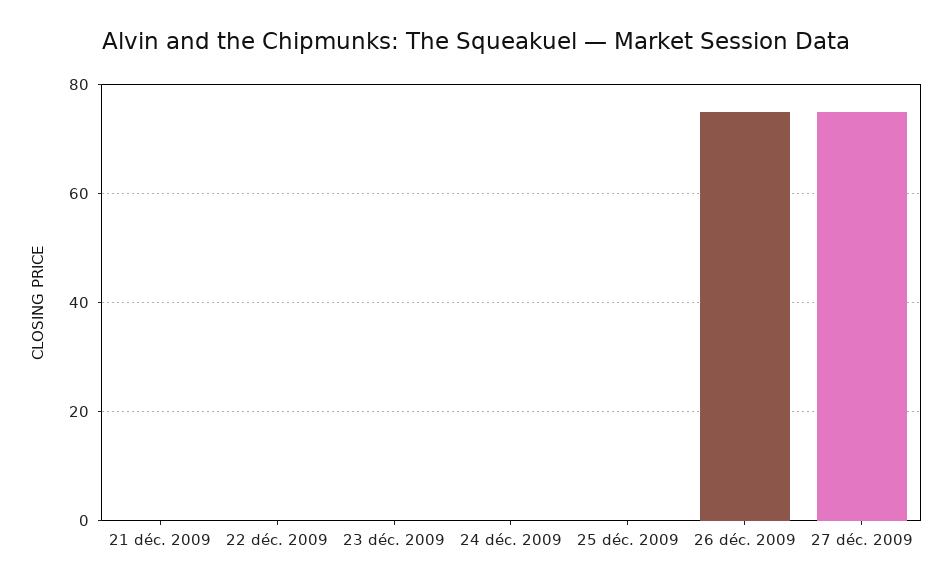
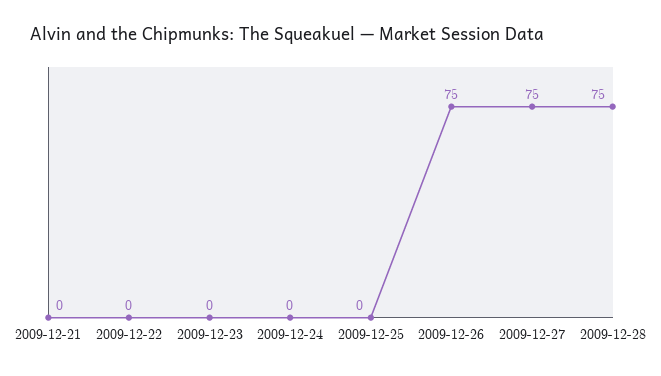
2009-12-28: none -> 75

